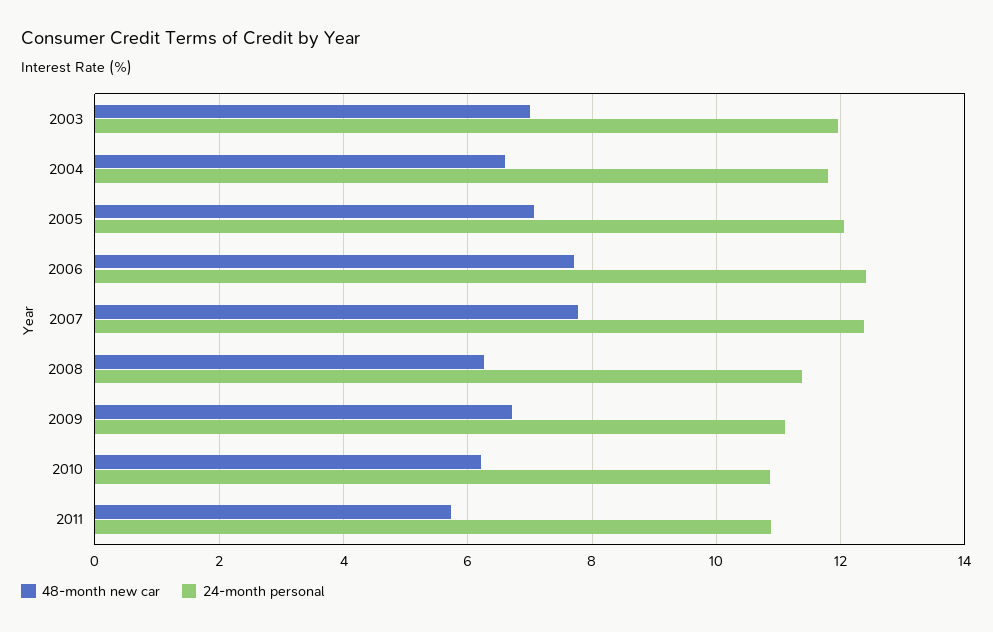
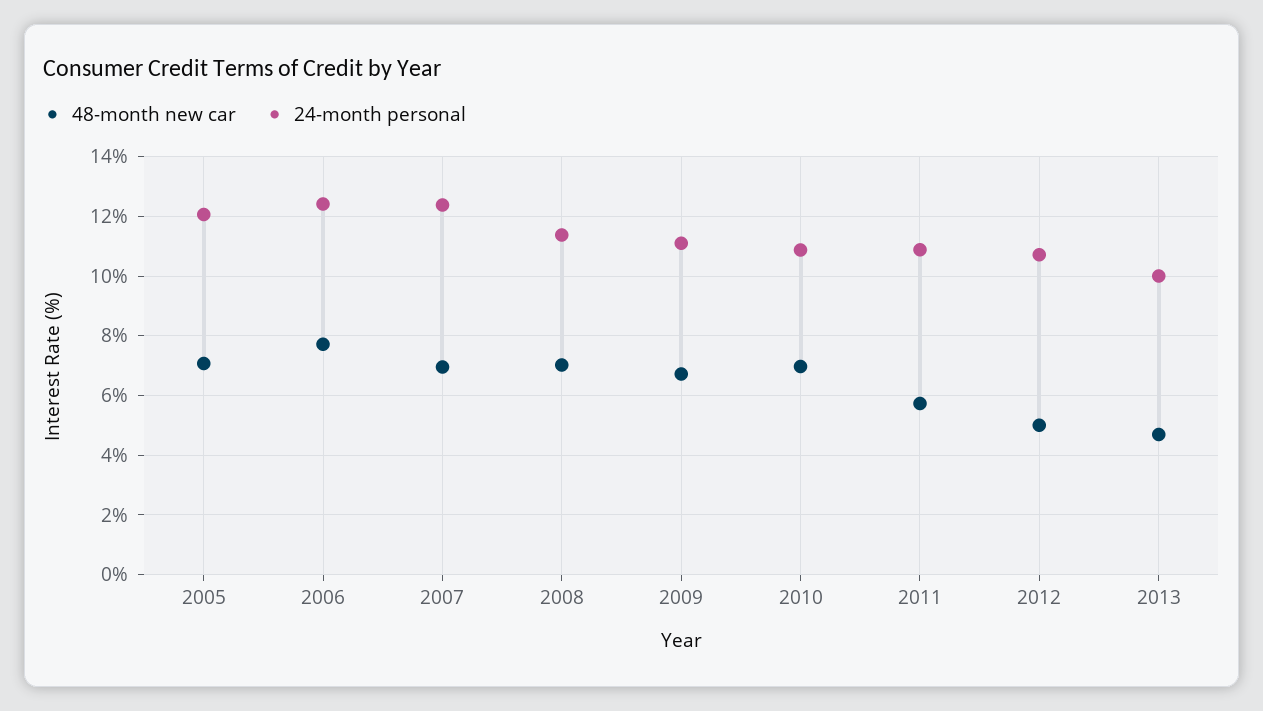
48-month new car, 2003: 7 -> none
24-month personal, 2003: 12 -> none
48-month new car, 2004: 6.6 -> none
24-month personal, 2004: 11.8 -> none
48-month new car, 2007: 7.8 -> 7
48-month new car, 2008: 6.2 -> 7
48-month new car, 2010: 6.2 -> 7
48-month new car, 2012: none -> 5
24-month personal, 2012: none -> 10.75
48-month new car, 2013: none -> 4.75
24-month personal, 2013: none -> 10

